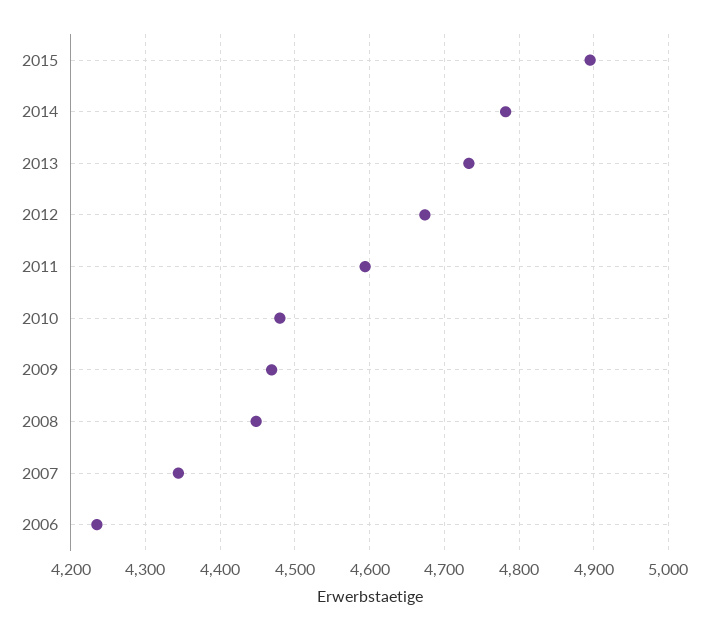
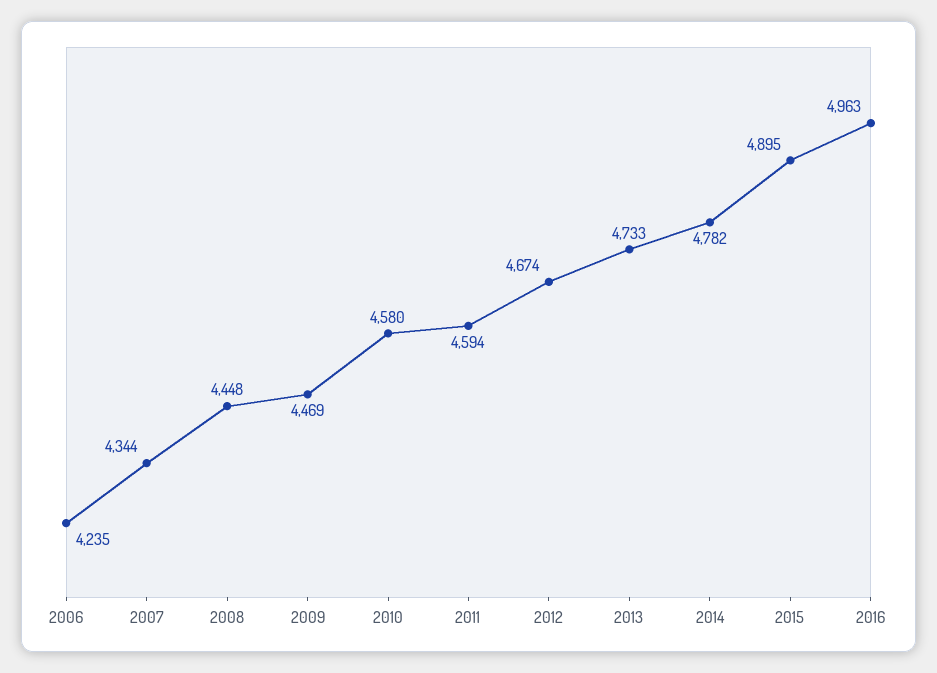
2010: 4480 -> 4580
2016: none -> 4963

